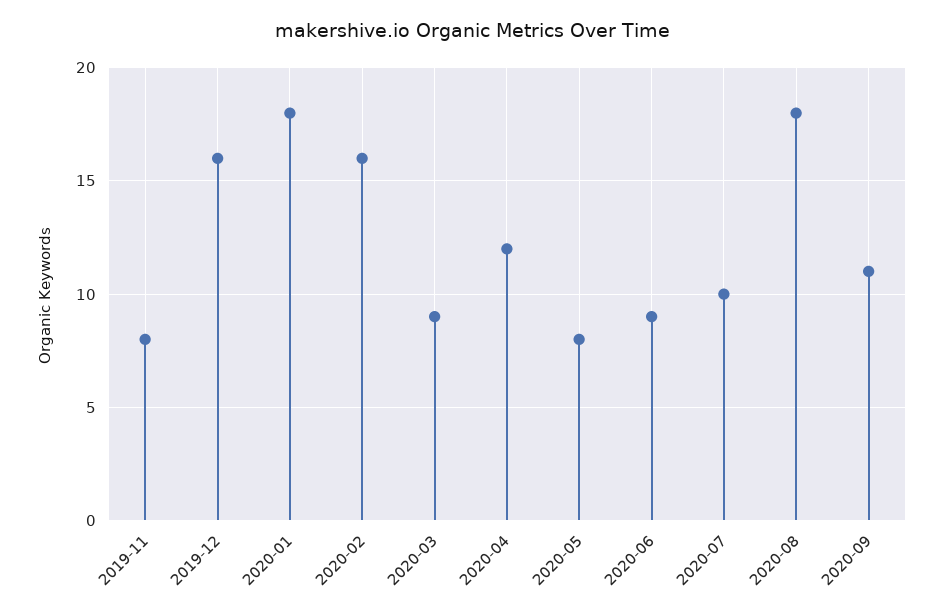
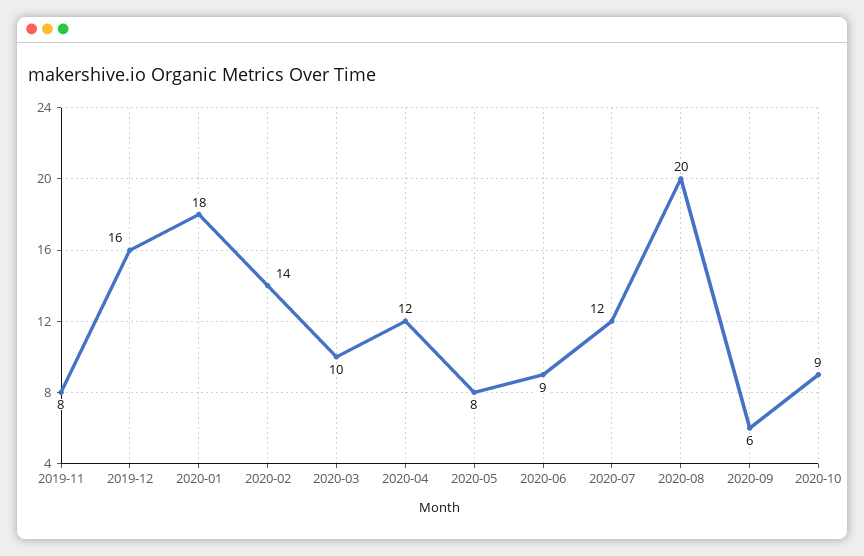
2020-02: 16 -> 14
2020-03: 9 -> 10
2020-07: 10 -> 12
2020-08: 18 -> 20
2020-09: 11 -> 6
2020-10: none -> 9

